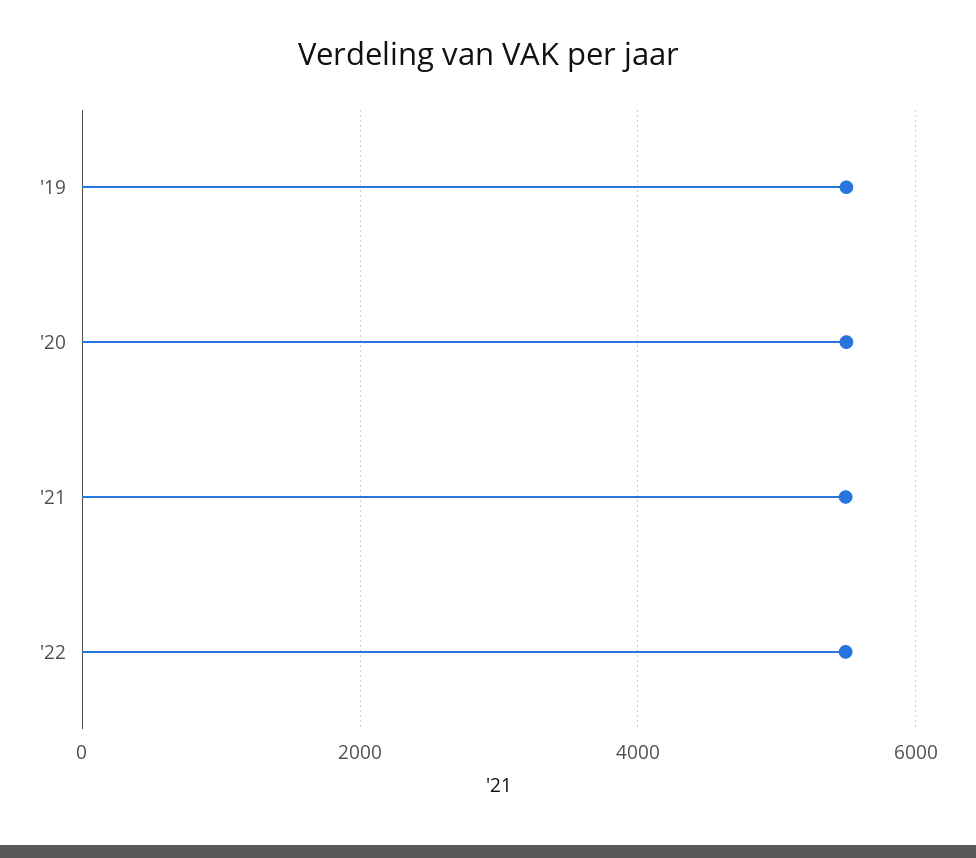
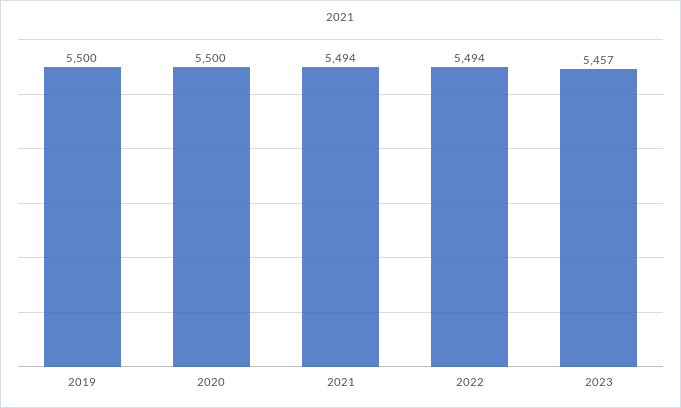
2023: none -> 5457

